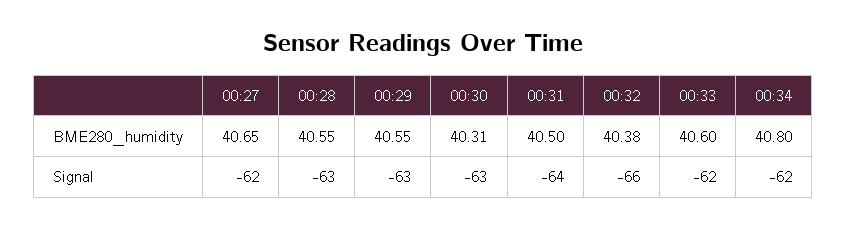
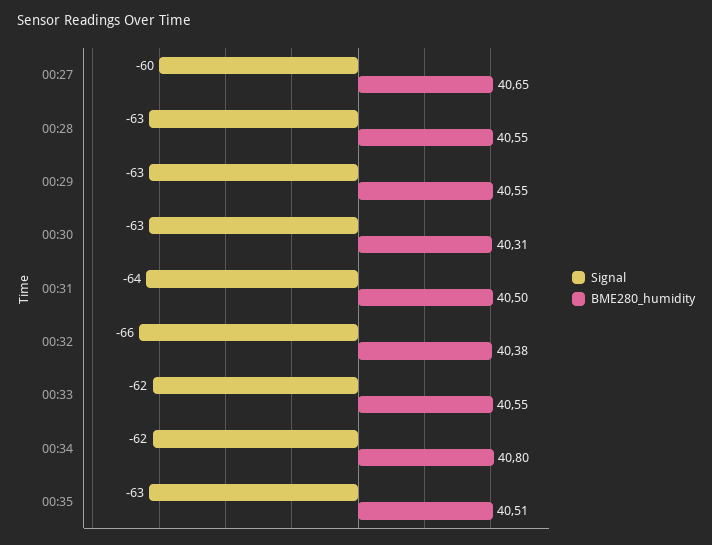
BME280_humidity, 00:33: 40.6 -> 40.55
Signal, 00:27: -62 -> -60
Signal, 00:35: none -> -63
BME280_humidity, 00:35: none -> 40.51

